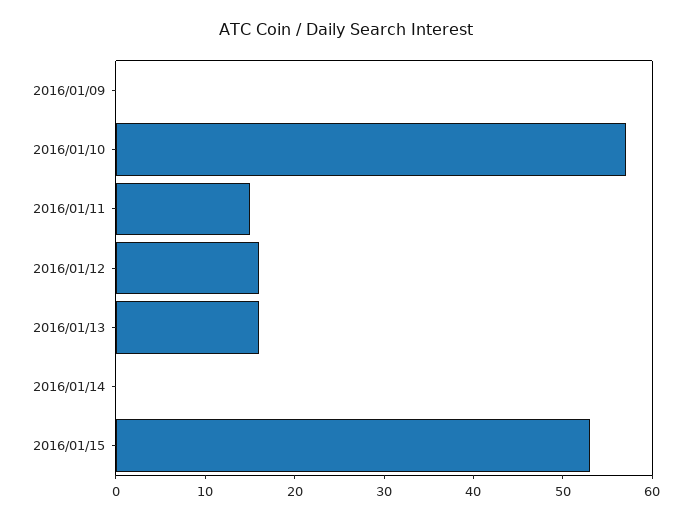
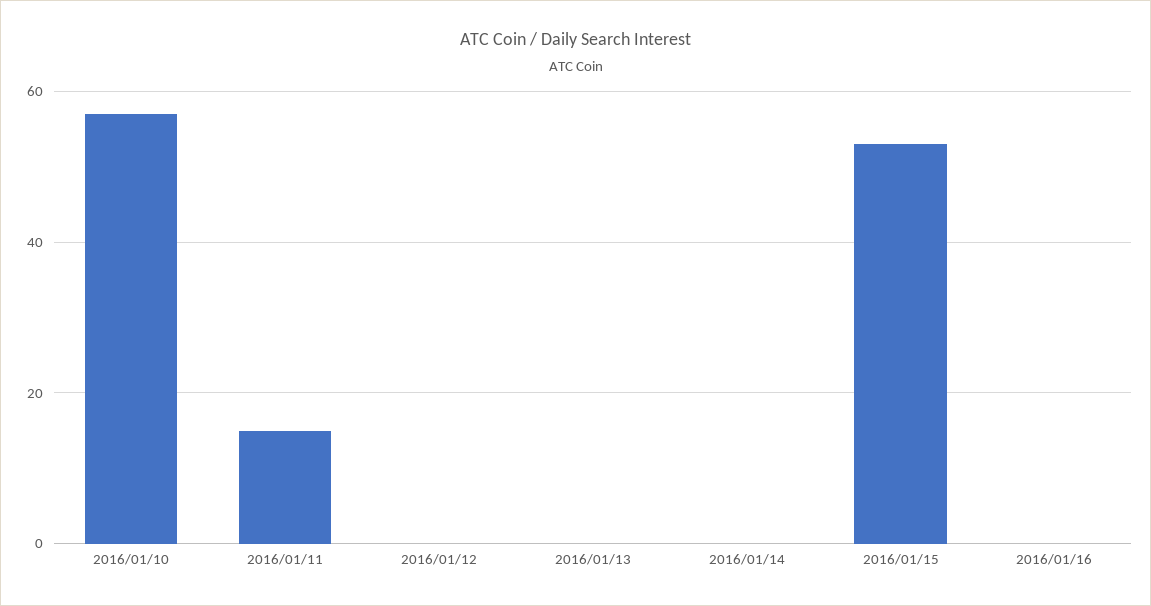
2016/01/09: 0 -> none
2016/01/12: 16 -> 0
2016/01/13: 16 -> 0
2016/01/16: none -> 0

